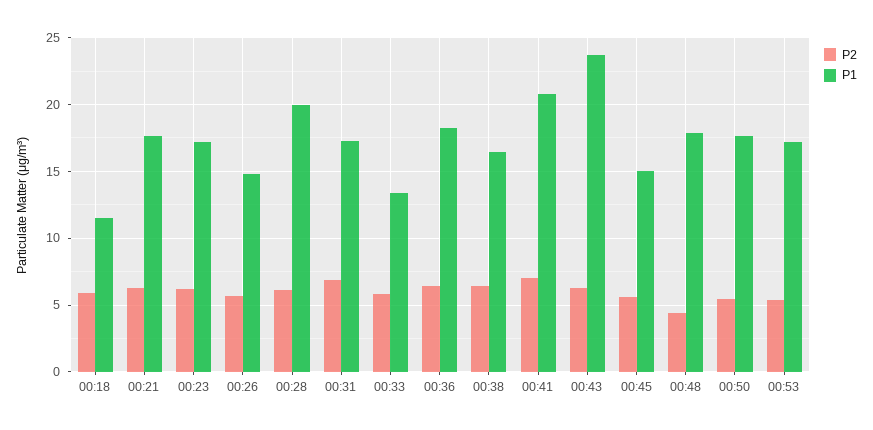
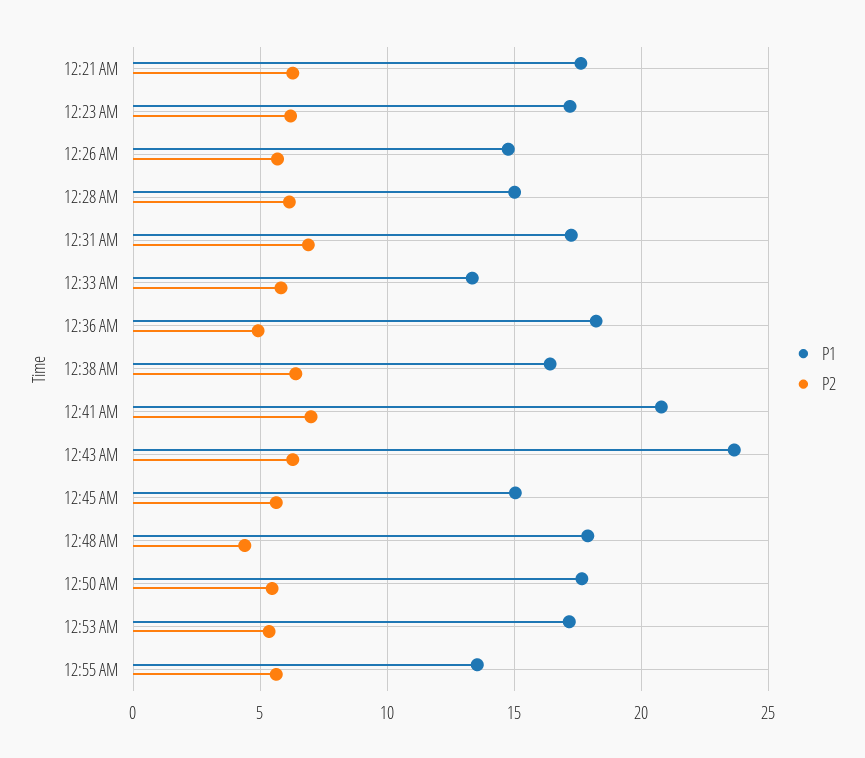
P2, 00:18: 6 -> none
P1, 00:18: 11.5 -> none
P1, 00:28: 20 -> 15
P2, 00:36: 6.5 -> 5
P1, 12:55 AM: none -> 13.5
P2, 12:55 AM: none -> 5.5

